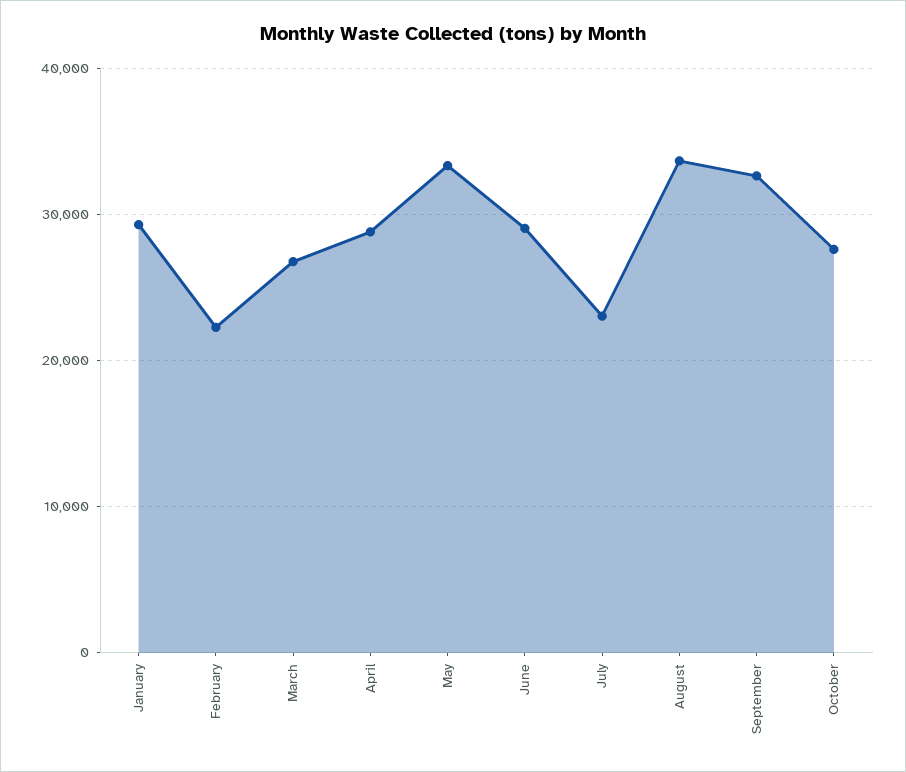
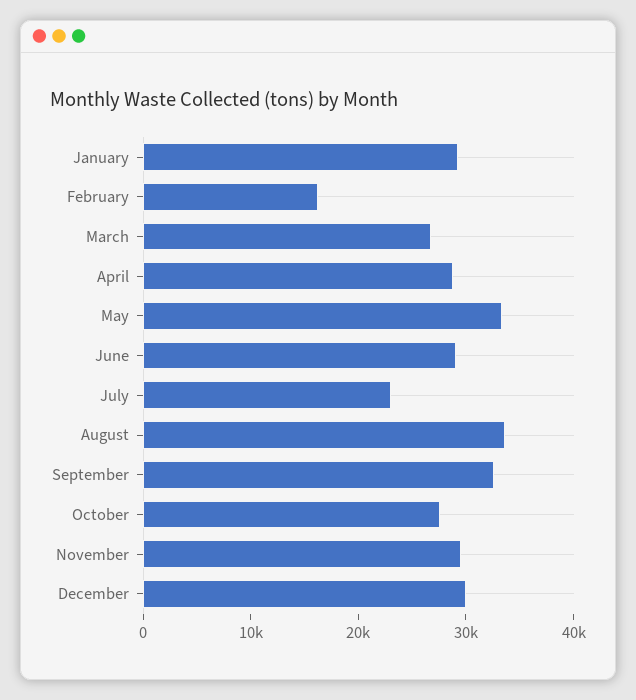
February: 22000 -> 16000
November: none -> 30000
December: none -> 30000

